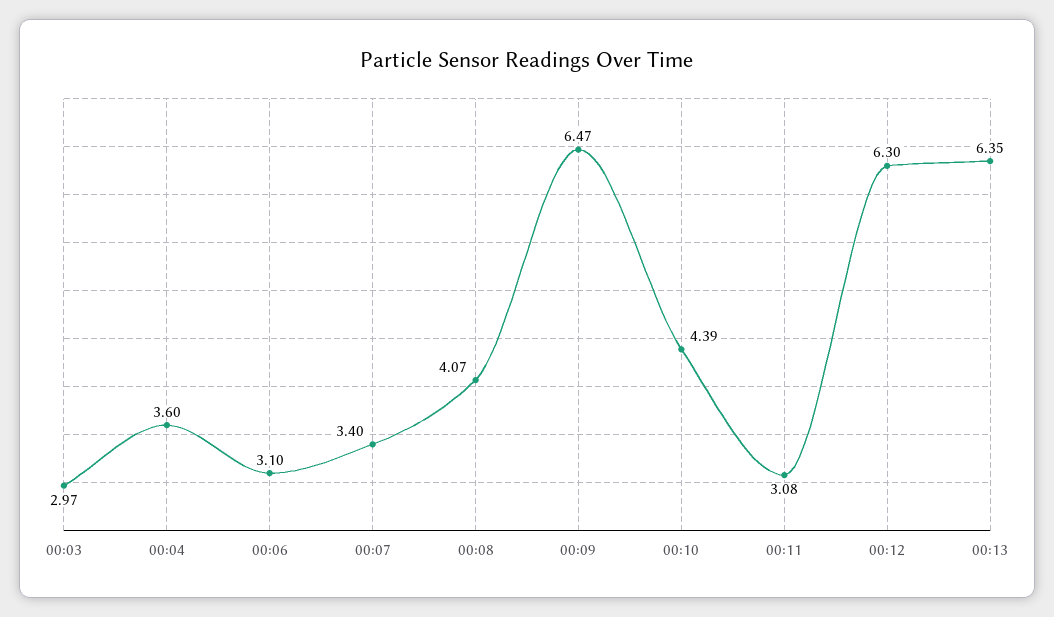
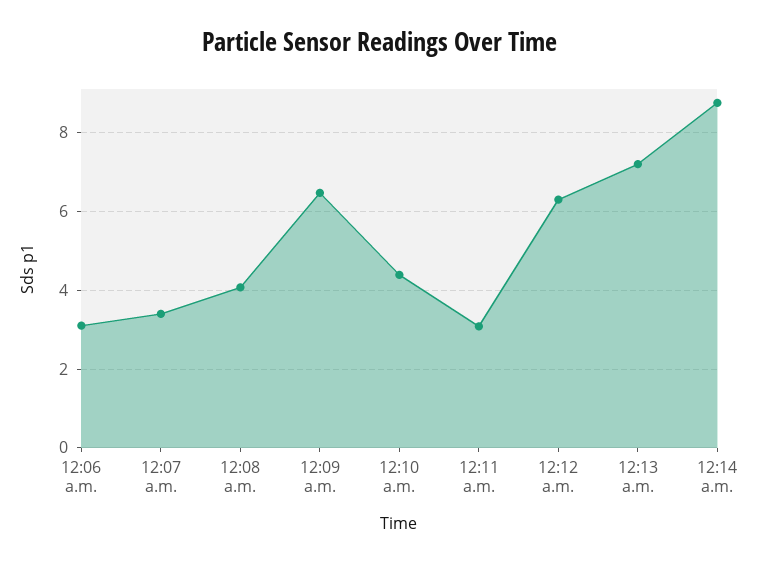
00:03: 2.97 -> none
00:04: 3.6 -> none
00:13: 6.35 -> 7.2
12:14 a.m.: none -> 8.8

